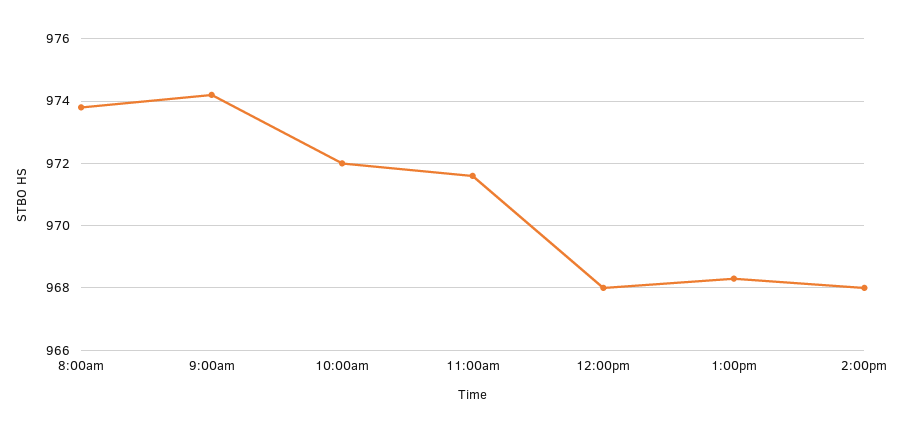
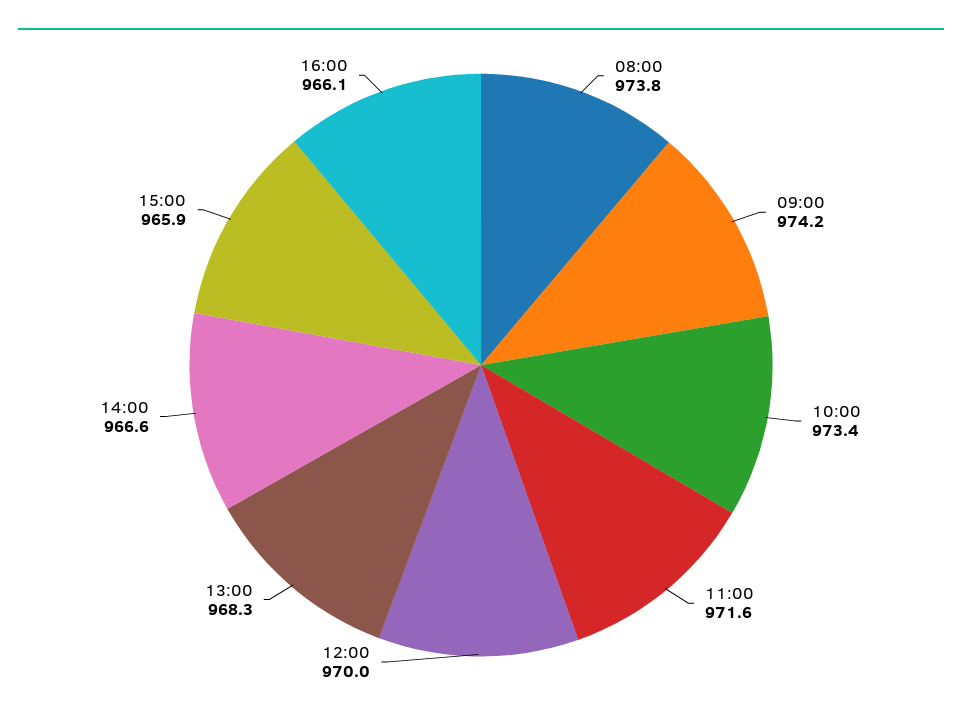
10:00am: 972 -> 973.4
12:00pm: 968 -> 970
2:00pm: 968 -> 966.6
15:00: none -> 965.9
16:00: none -> 966.1

